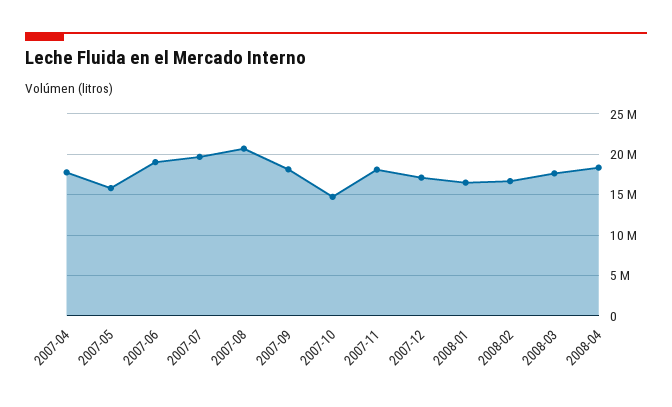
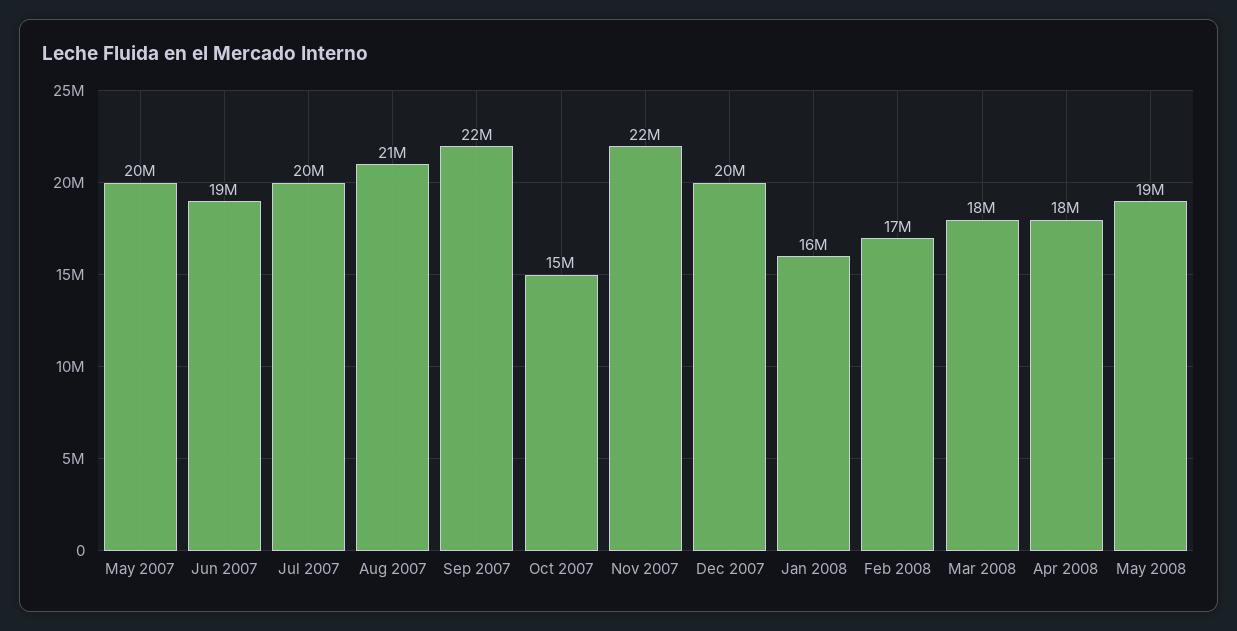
2007-04: 18000000 -> none
2007-05: 16000000 -> 20000000
2007-09: 18000000 -> 22000000
2007-11: 18000000 -> 22000000
2007-12: 17000000 -> 20000000
May 2008: none -> 19000000

